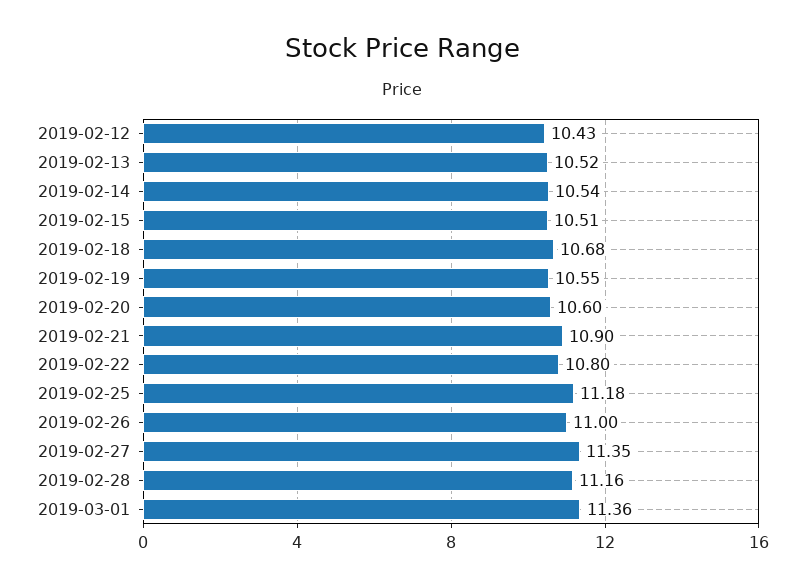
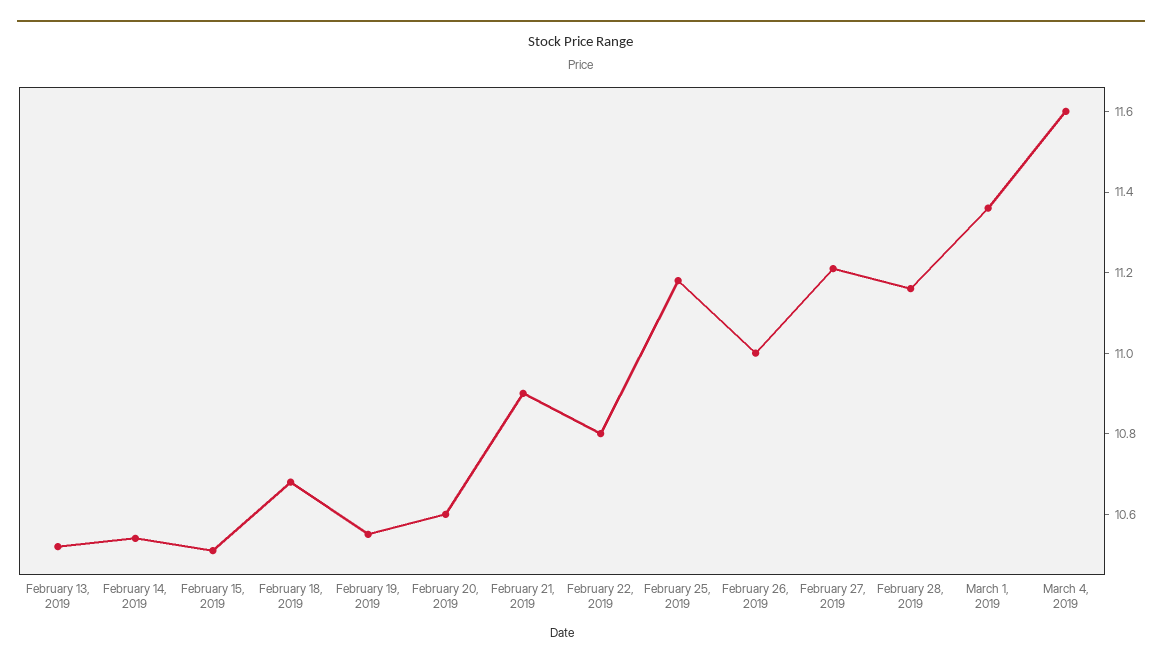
2019-02-12: 10.43 -> none
2019-02-27: 11.35 -> 11.2
March 4, 2019: none -> 11.6

